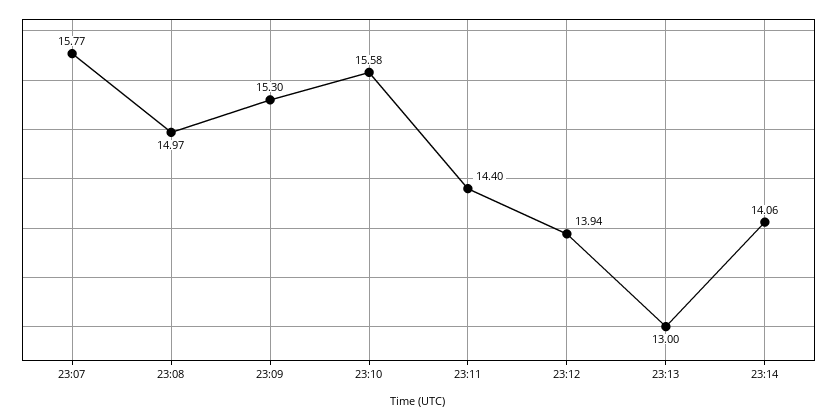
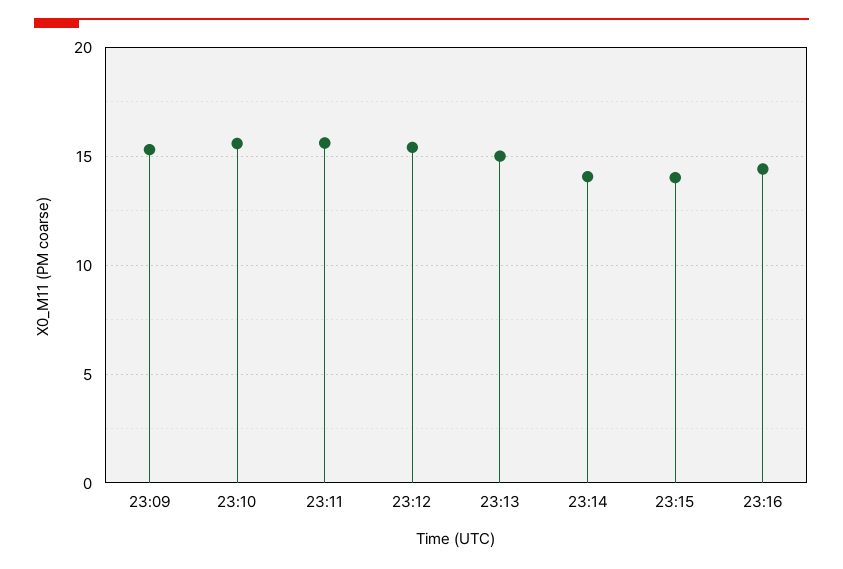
23:07: 15.77 -> none
23:08: 14.97 -> none
23:11: 14.4 -> 15.5
23:12: 13.94 -> 15.5
23:13: 13 -> 15
23:15: none -> 14
23:16: none -> 14.5

